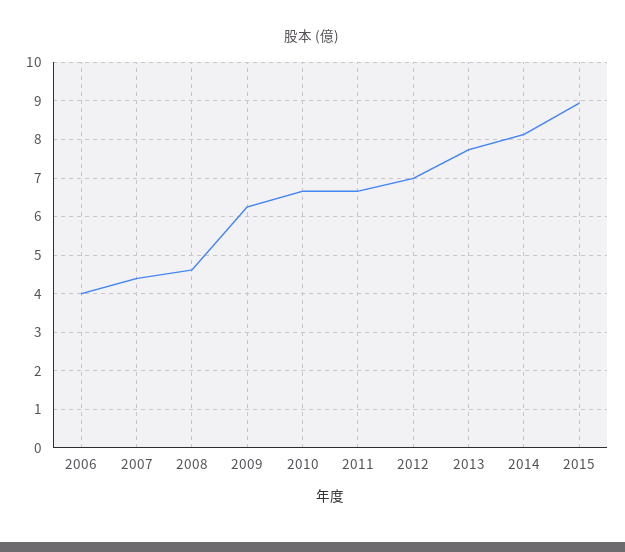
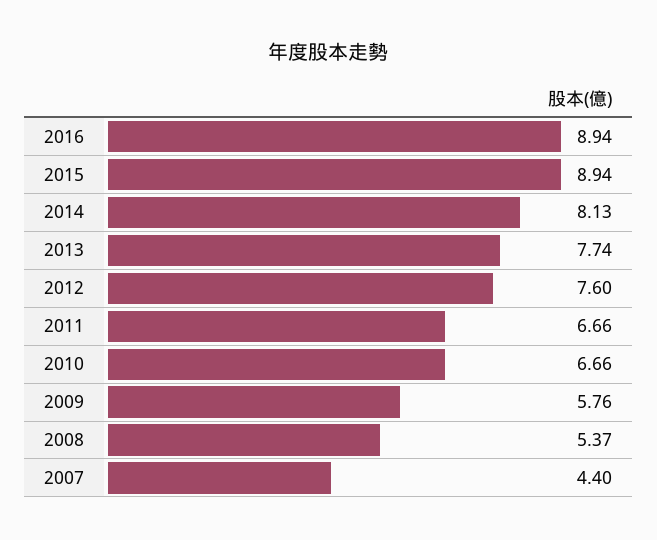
2006: 4 -> none
2008: 4.6 -> 5.37
2009: 6.2 -> 5.76
2012: 7 -> 7.6
2016: none -> 8.94

